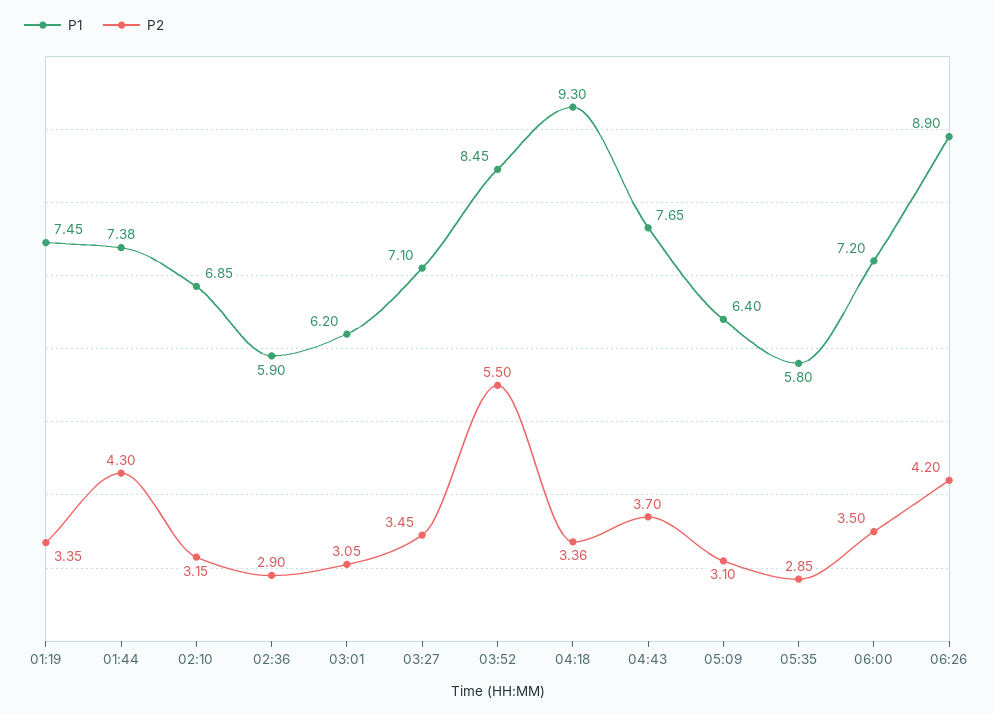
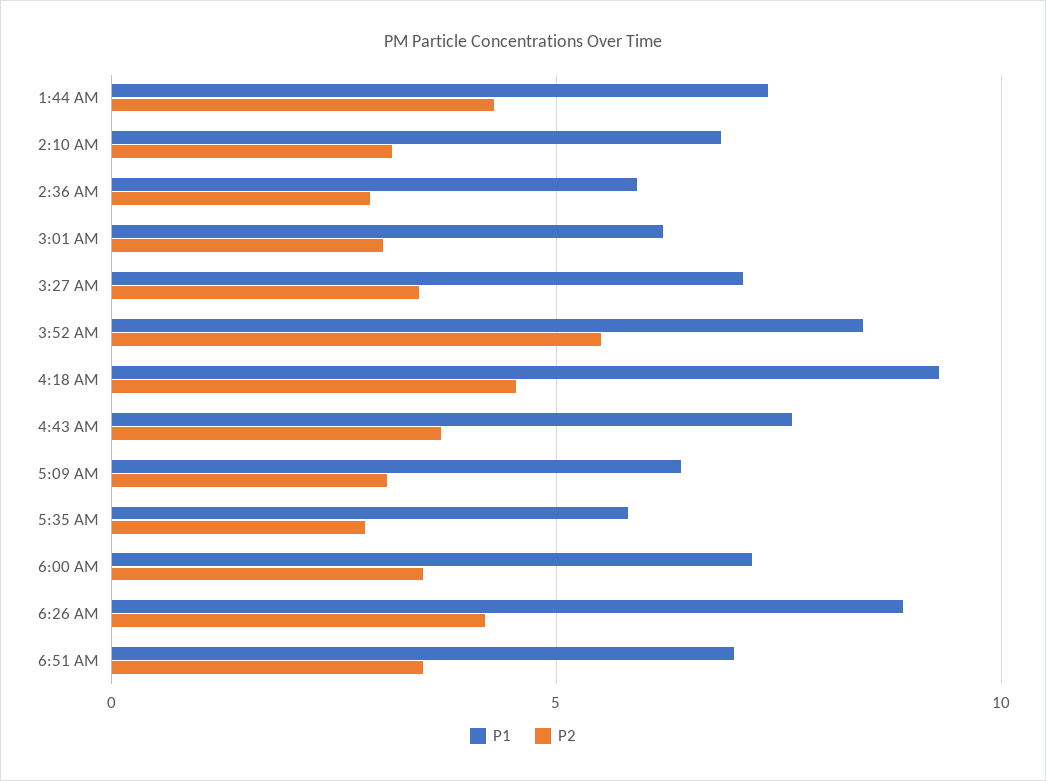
P1, 01:19: 7.45 -> none
P2, 01:19: 3.35 -> none
P2, 04:18: 3.36 -> 4.5
P1, 6:51 AM: none -> 7
P2, 6:51 AM: none -> 3.5

